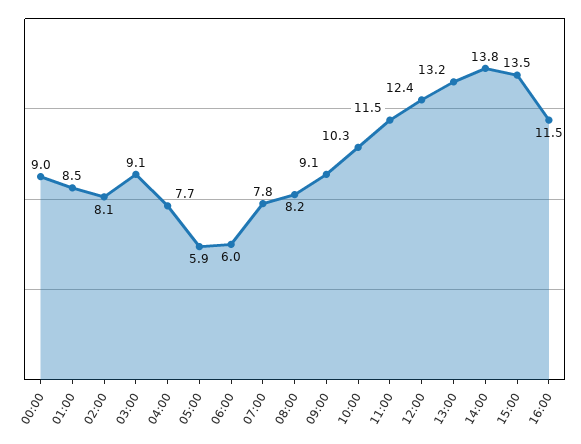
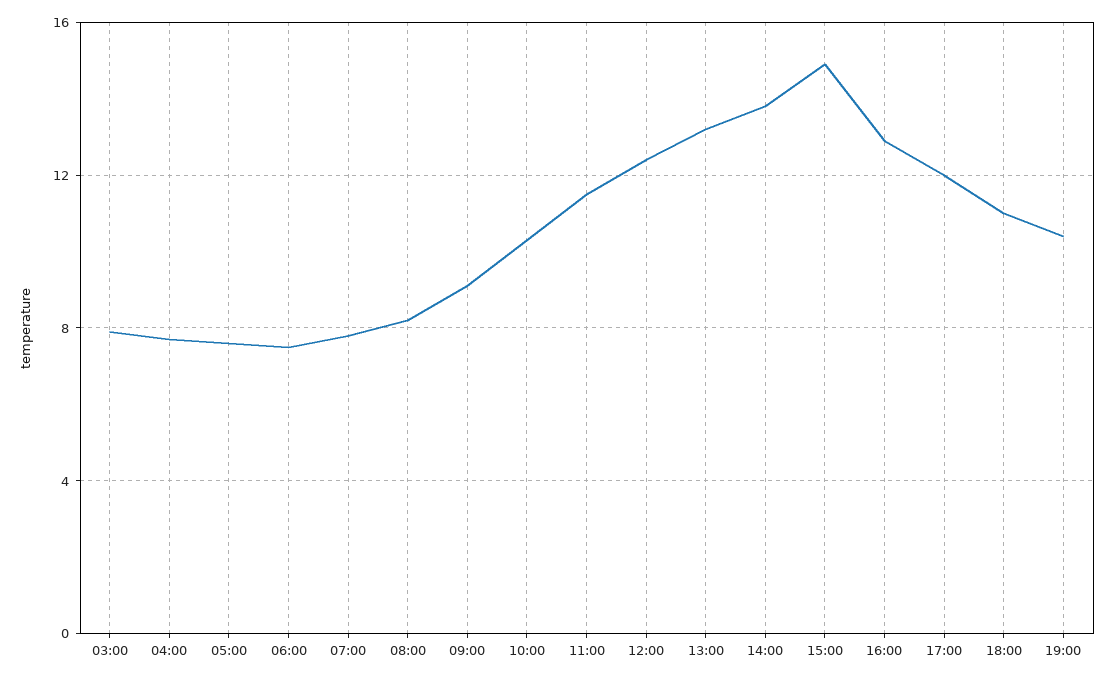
00:00: 9 -> none
01:00: 8.5 -> none
02:00: 8.1 -> none
03:00: 9.1 -> 8
05:00: 5.9 -> 7.5
06:00: 6 -> 7.5
15:00: 13.5 -> 15
16:00: 11.5 -> 13
17:00: none -> 12
18:00: none -> 11
19:00: none -> 10.5

